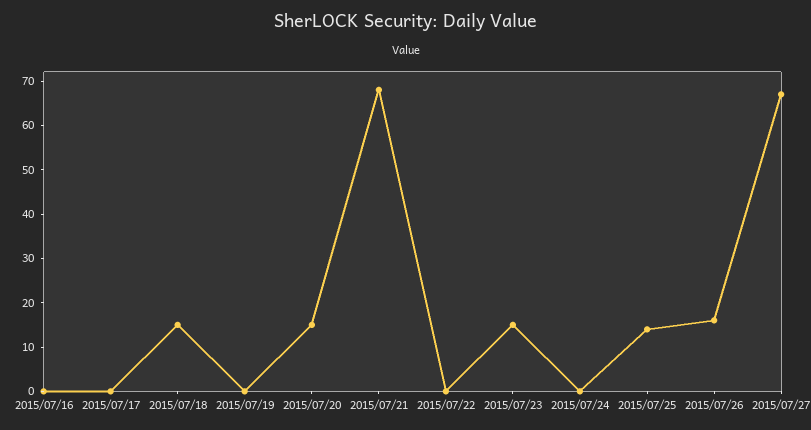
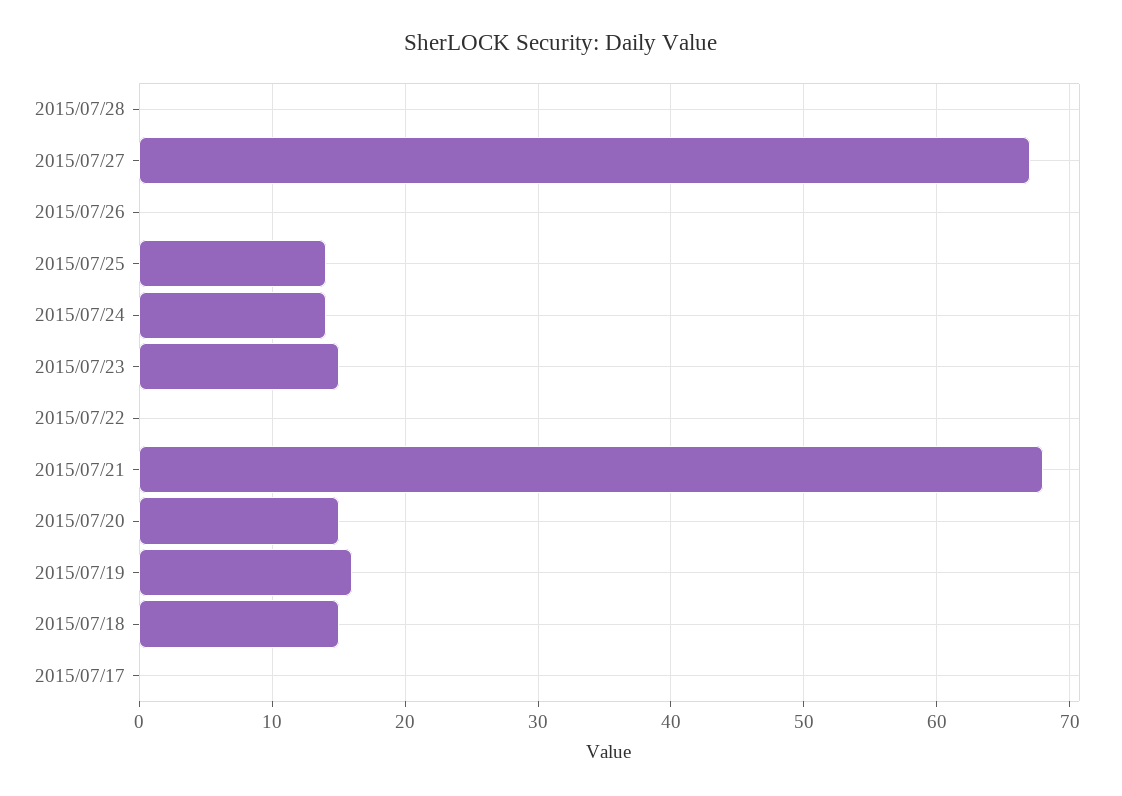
2015/07/16: 0 -> none
2015/07/19: 0 -> 16
2015/07/24: 0 -> 14
2015/07/26: 15 -> 0
2015/07/28: none -> 0

